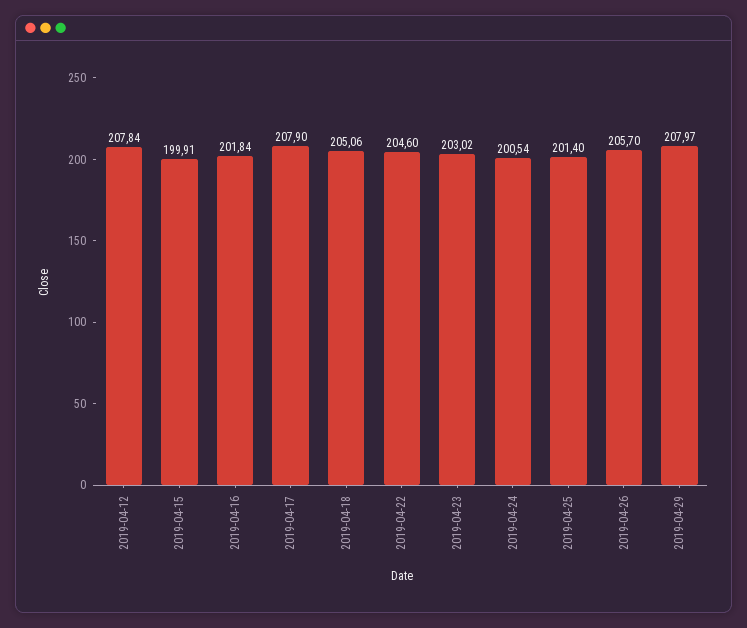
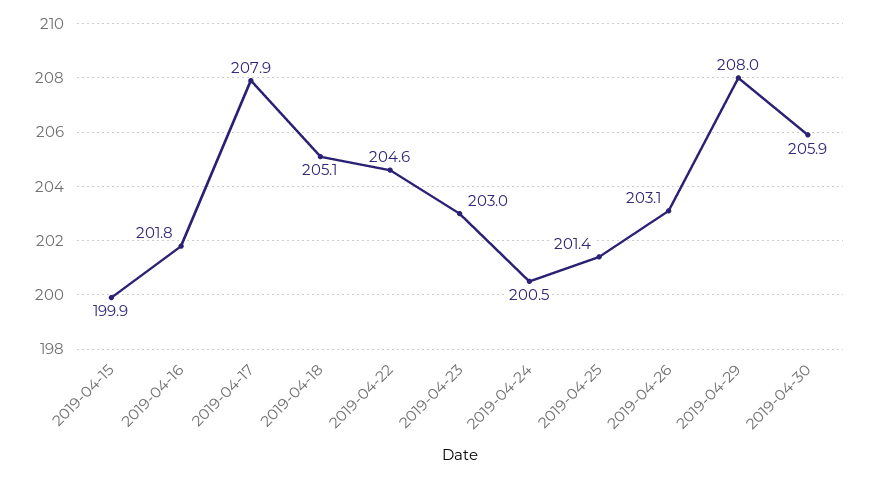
2019-04-12: 207.84 -> none
2019-04-26: 205.7 -> 203.1
2019-04-30: none -> 205.9

